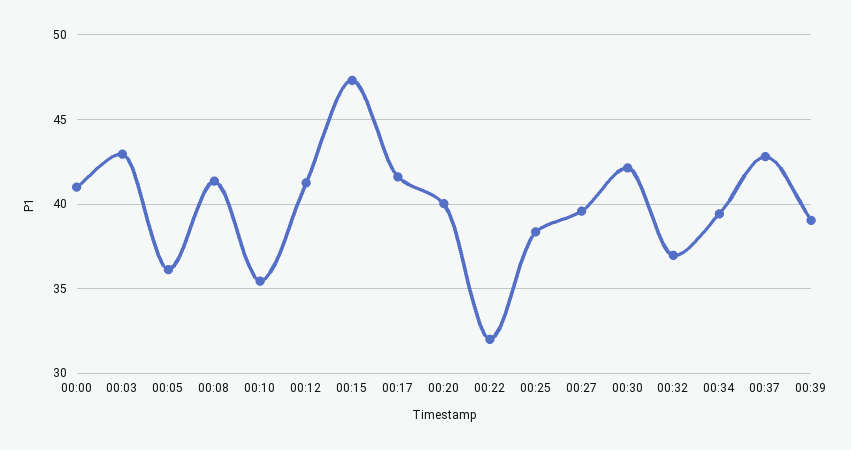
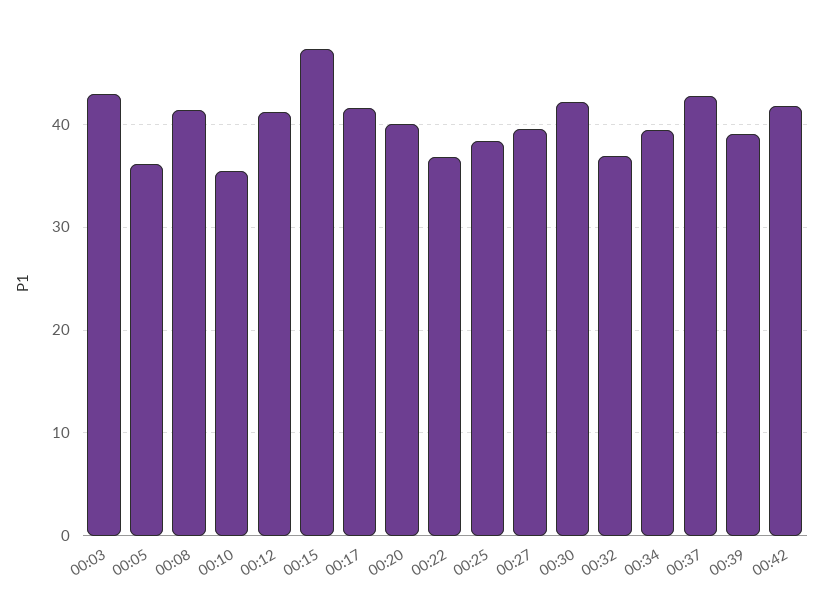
00:00: 41 -> none
00:22: 32 -> 37
00:42: none -> 42

